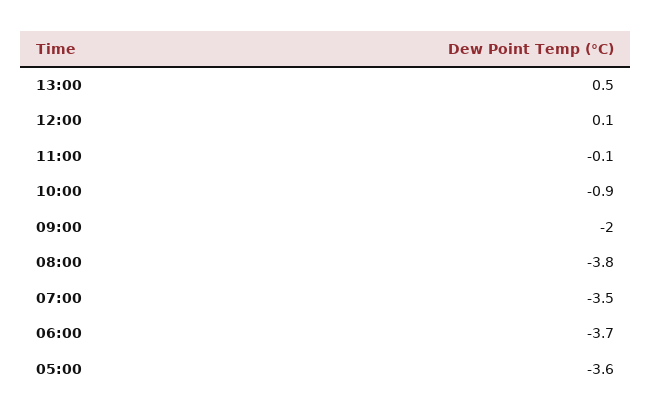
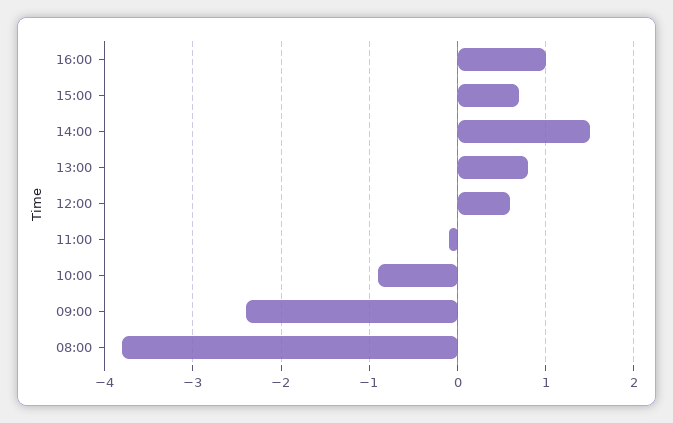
13:00: 0.5 -> 0.8
12:00: 0.1 -> 0.6
09:00: -2 -> -2.4
07:00: -3.5 -> none
06:00: -3.7 -> none
05:00: -3.6 -> none
16:00: none -> 1
15:00: none -> 0.7
14:00: none -> 1.5

